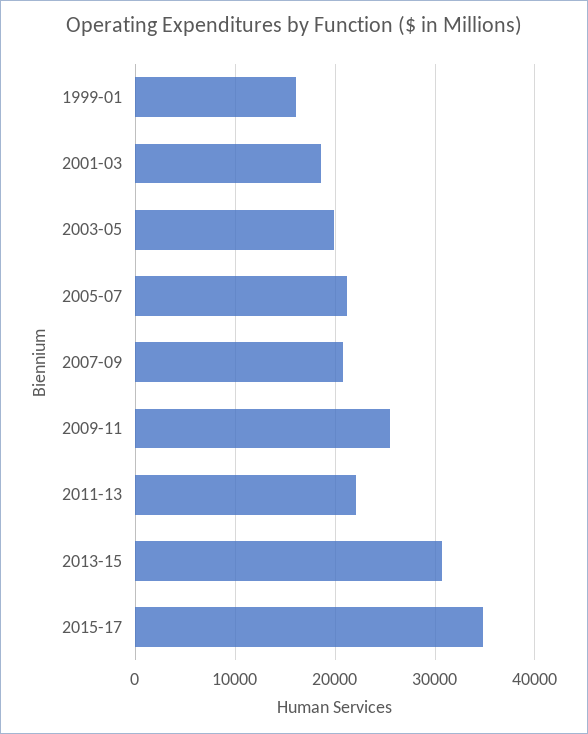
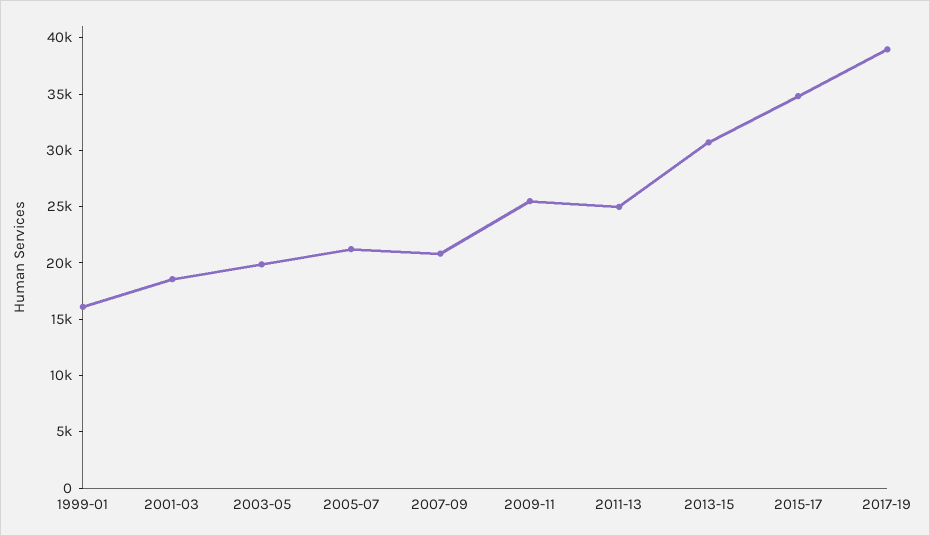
2011-13: 22000 -> 25000
2017-19: none -> 39000

